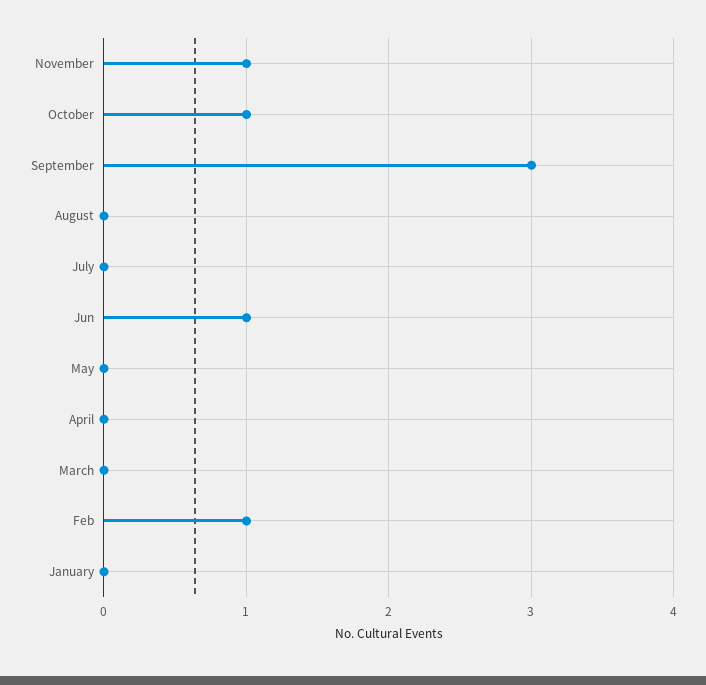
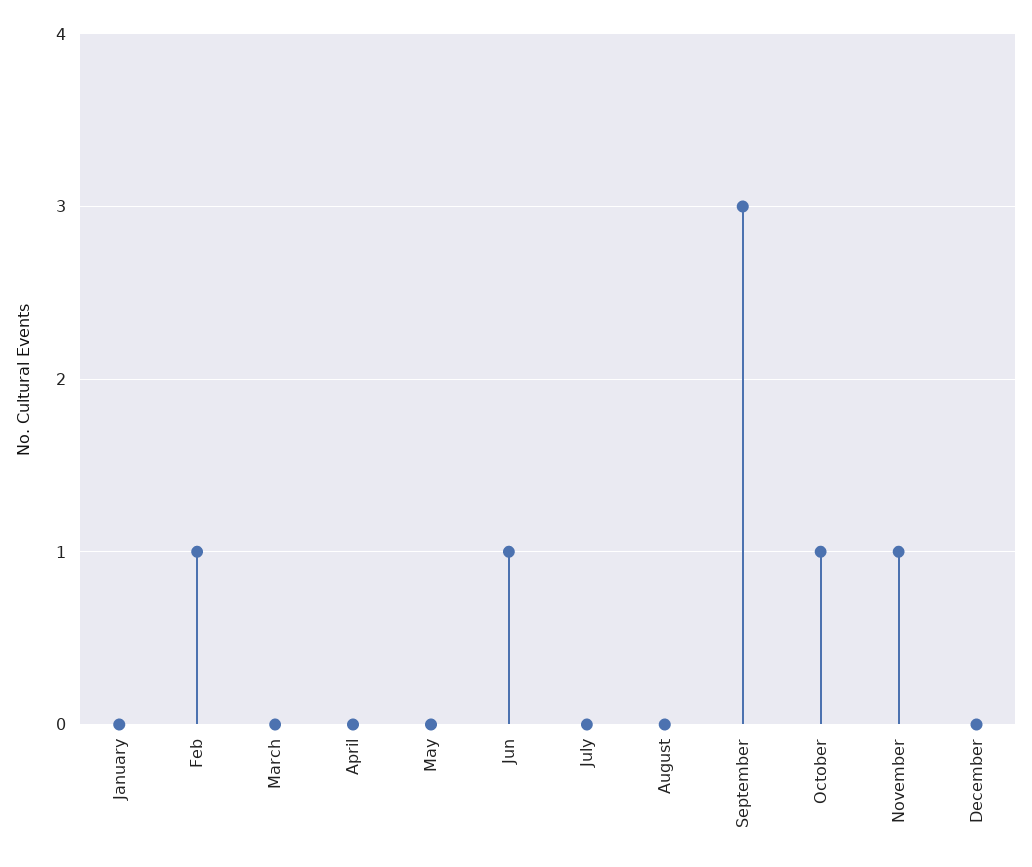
December: none -> 0

